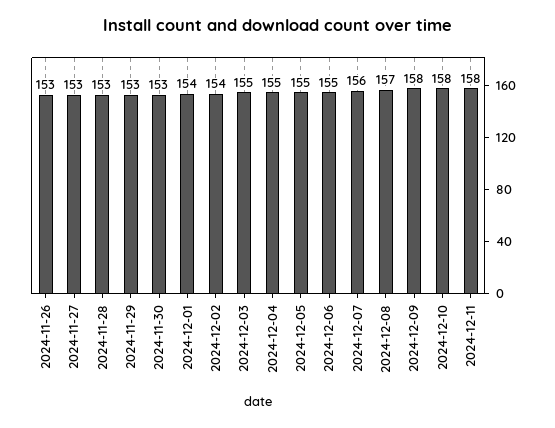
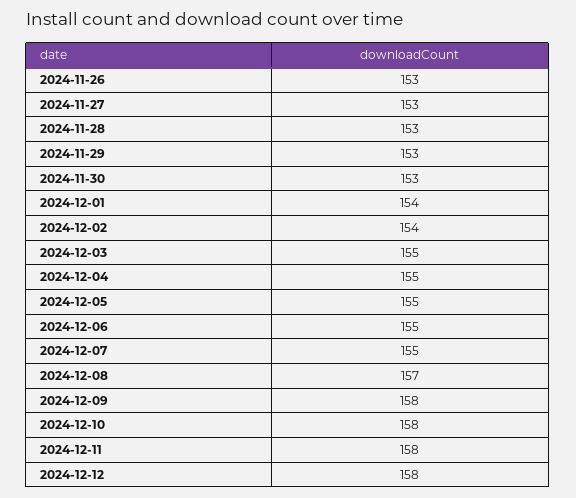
2024-12-07: 156 -> 155
2024-12-12: none -> 158

